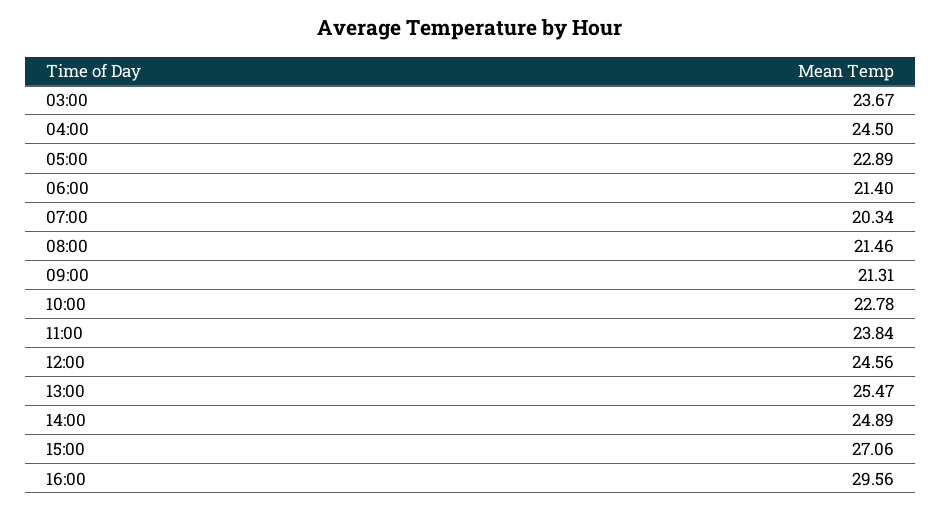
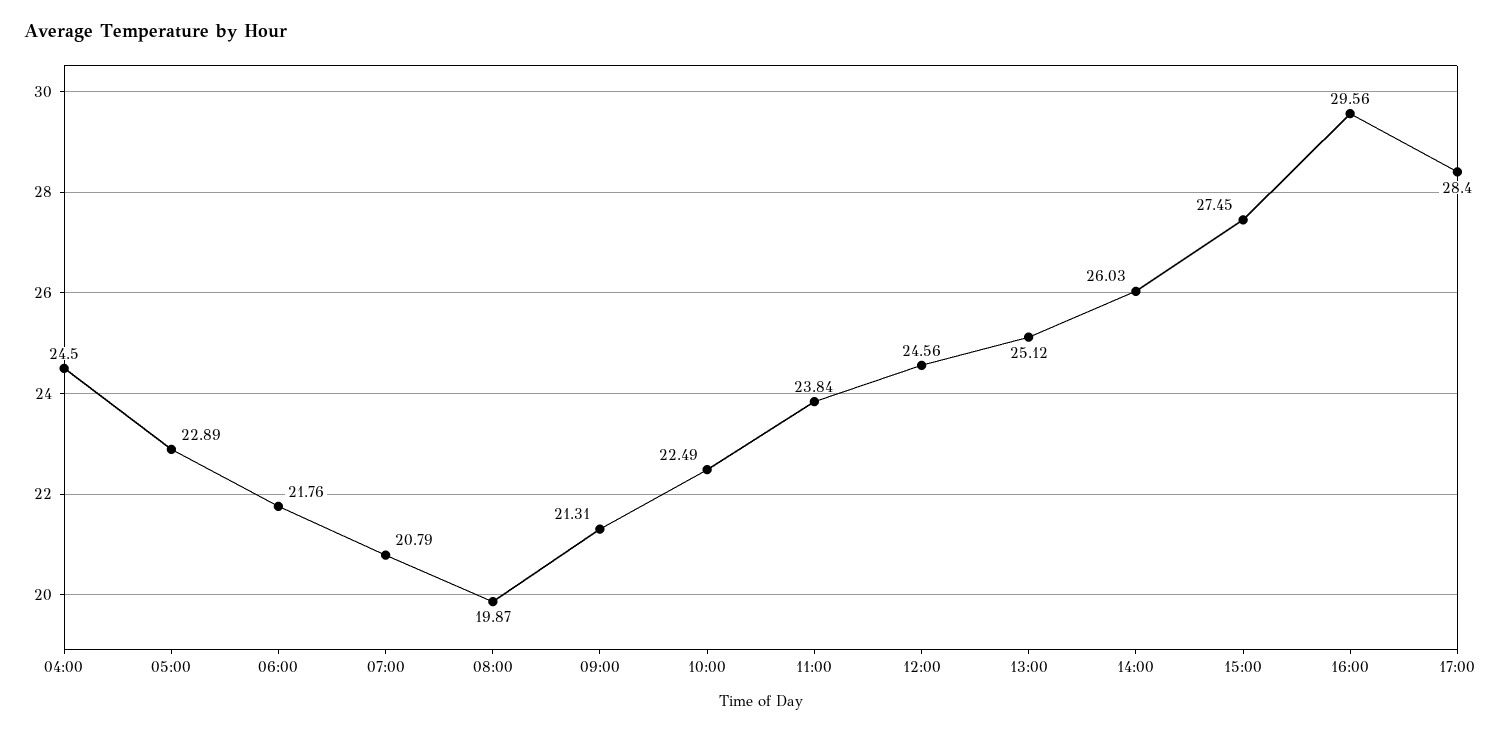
03:00: 23.67 -> none
06:00: 21.4 -> 21.76
07:00: 20.34 -> 20.79
08:00: 21.46 -> 19.87
10:00: 22.78 -> 22.49
13:00: 25.47 -> 25.12
14:00: 24.89 -> 26.03
15:00: 27.06 -> 27.45
17:00: none -> 28.4

